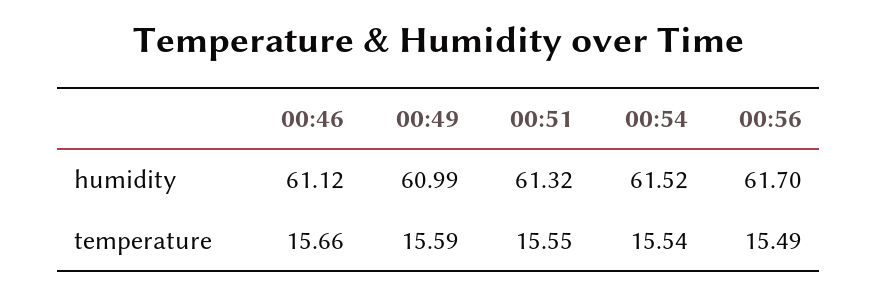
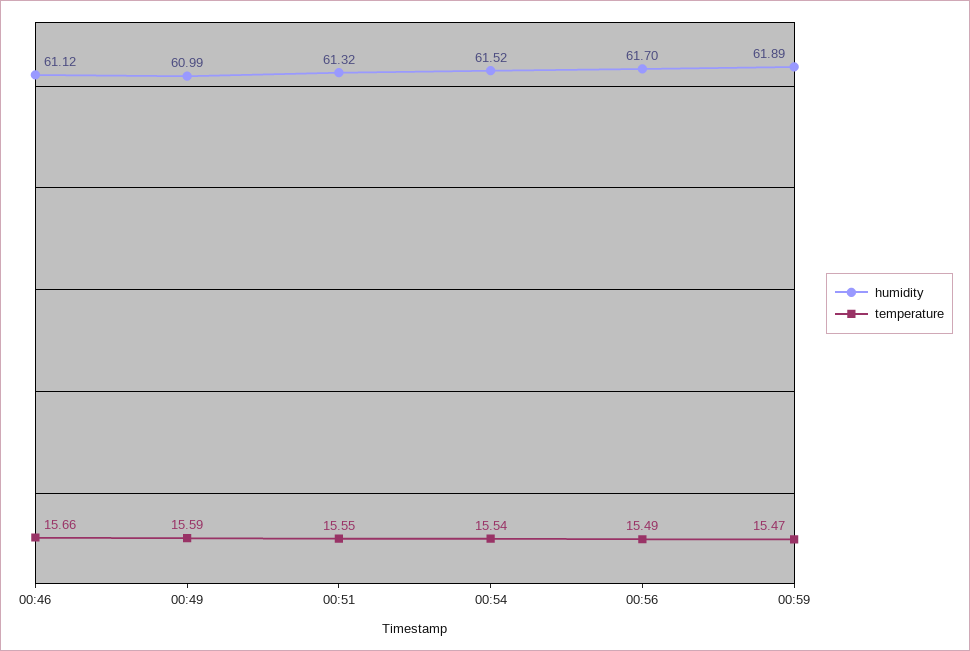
humidity, 00:59: none -> 61.89
temperature, 00:59: none -> 15.47

